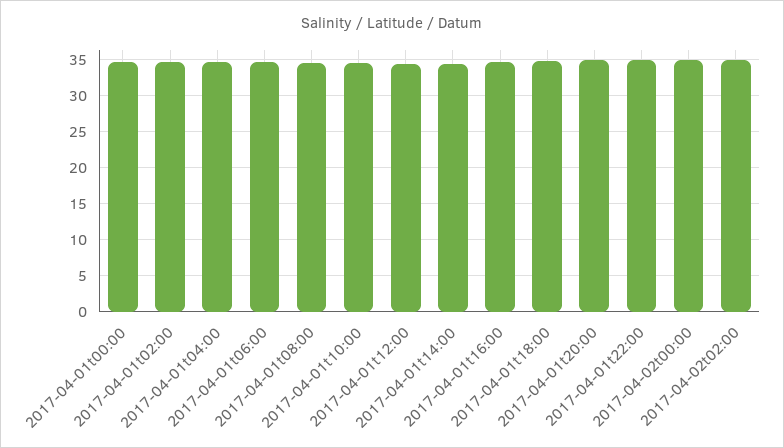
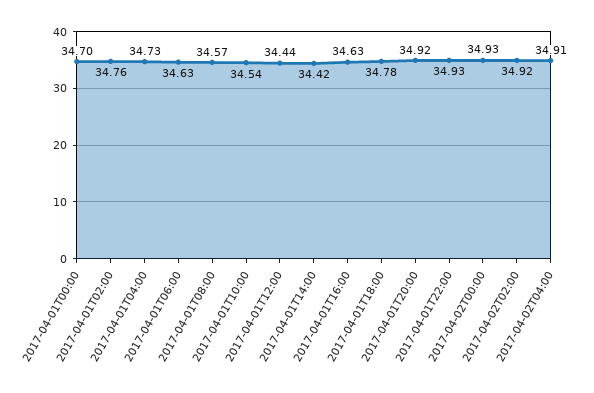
2017-04-02T04:00: none -> 34.91

